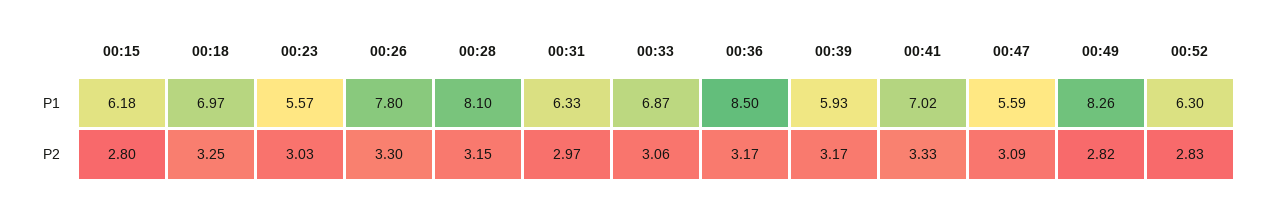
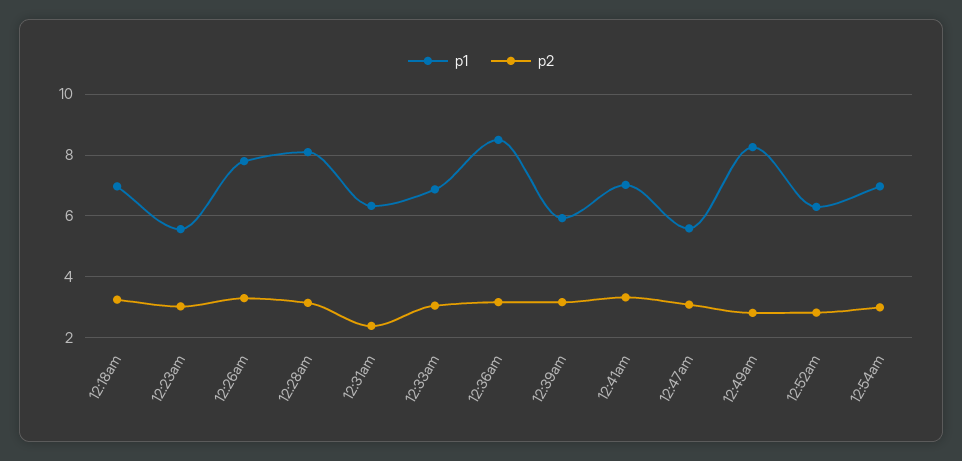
P1, 00:15: 6.18 -> none
P2, 00:15: 2.8 -> none
P2, 00:31: 2.97 -> 2.4
P1, 12:54am: none -> 7
P2, 12:54am: none -> 3

